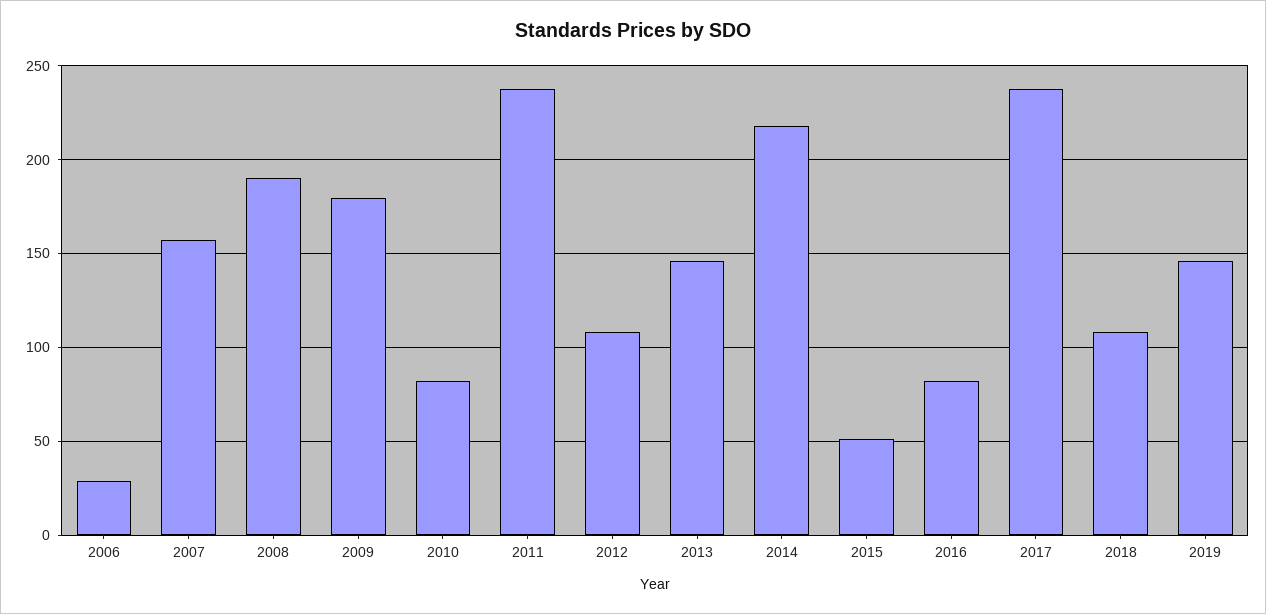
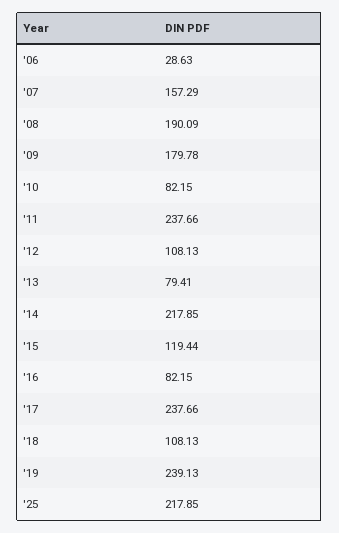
2013: 145 -> 79.41
2015: 50 -> 119.44
2019: 145 -> 239.13
'25: none -> 217.85

